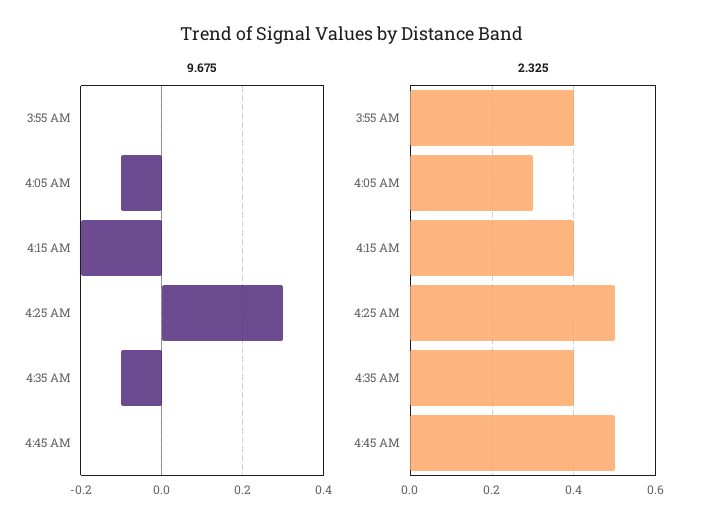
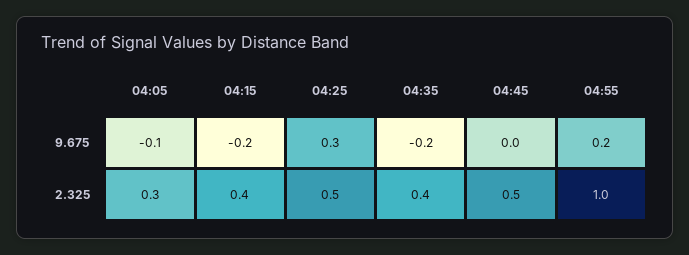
9.675, 3:55 AM: 0 -> none
9.675, 4:35 AM: -0.1 -> -0.2
2.325, 3:55 AM: 0.4 -> none
9.675, 04:55: none -> 0.2
2.325, 04:55: none -> 1

